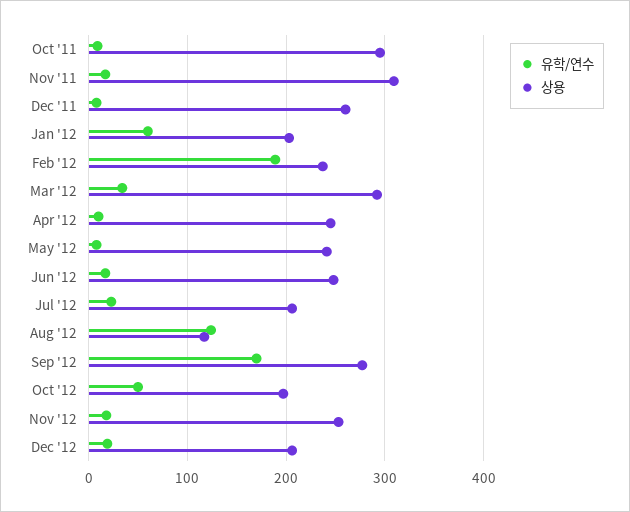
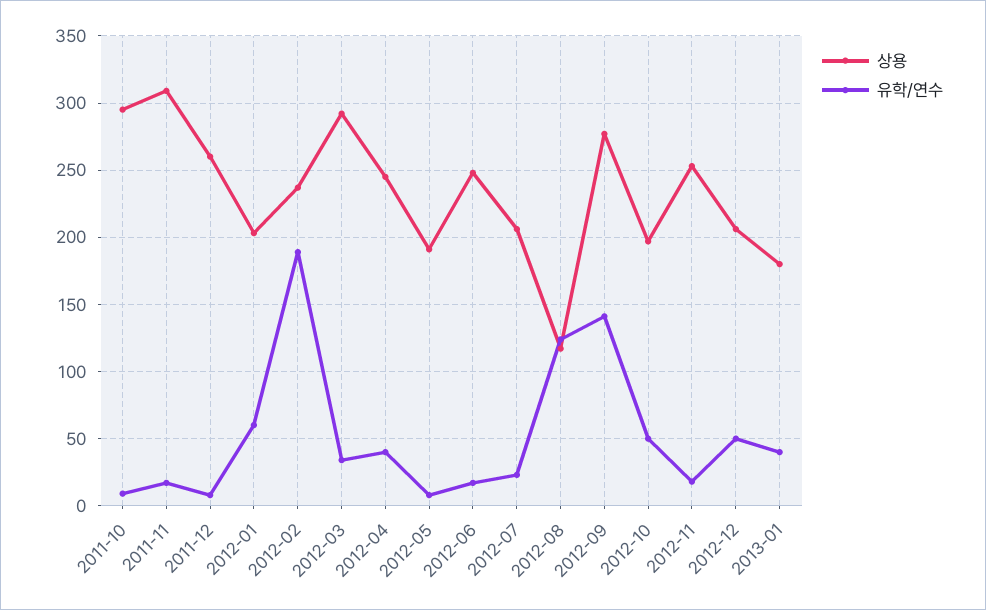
유학/연수, Apr '12: 10 -> 40
상용, May '12: 240 -> 190
유학/연수, Sep '12: 170 -> 140
유학/연수, Dec '12: 20 -> 50
상용, 2013-01: none -> 180
유학/연수, 2013-01: none -> 40

